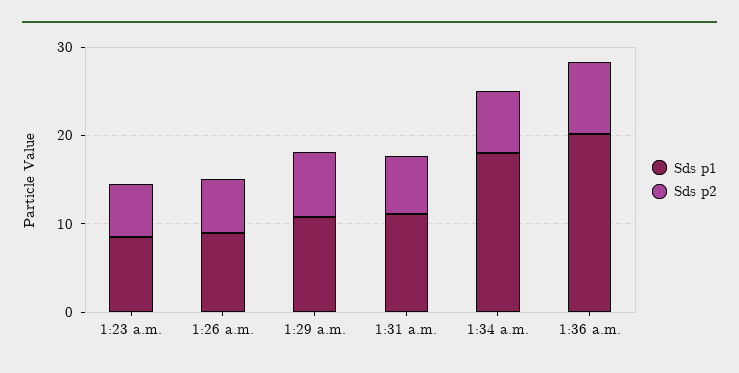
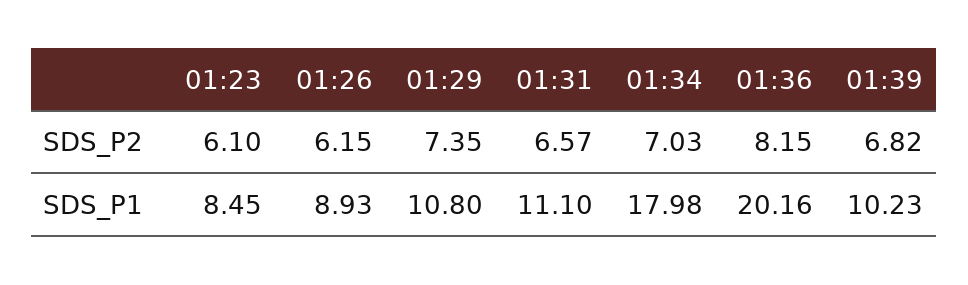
Sds p2, 01:39: none -> 6.82
Sds p1, 01:39: none -> 10.23

